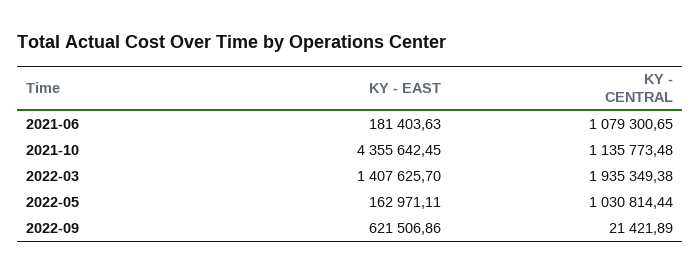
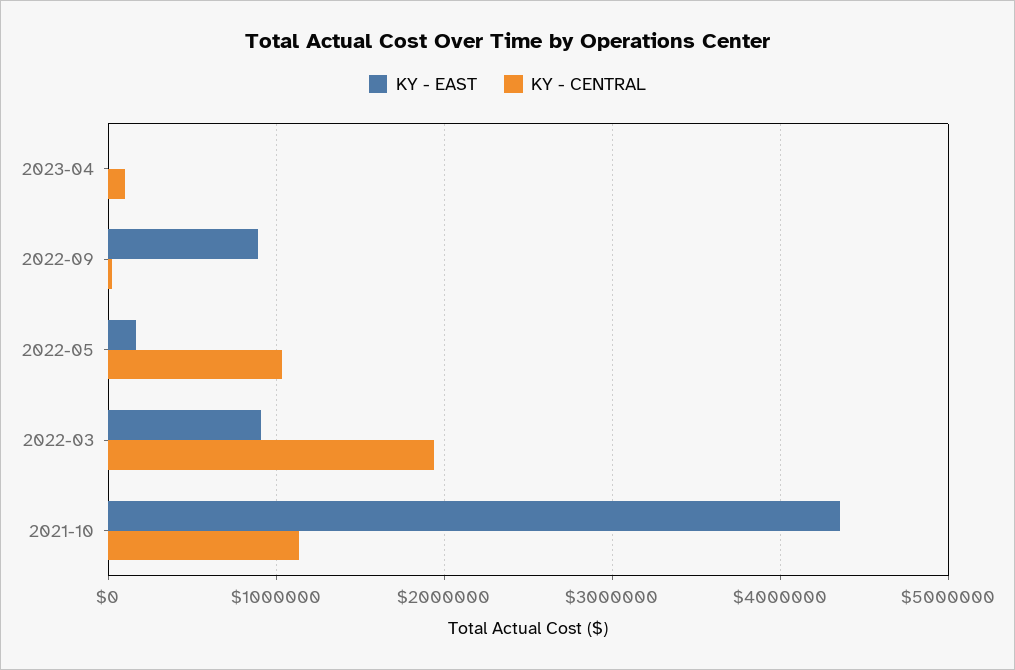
KY - EAST, 2021-06: 181403.63 -> none
KY - CENTRAL, 2021-06: 1079300.65 -> none
KY - EAST, 2022-03: 1407625.7 -> 900000
KY - EAST, 2022-09: 621506.86 -> 900000
KY - EAST, 2023-04: none -> 0
KY - CENTRAL, 2023-04: none -> 100000

